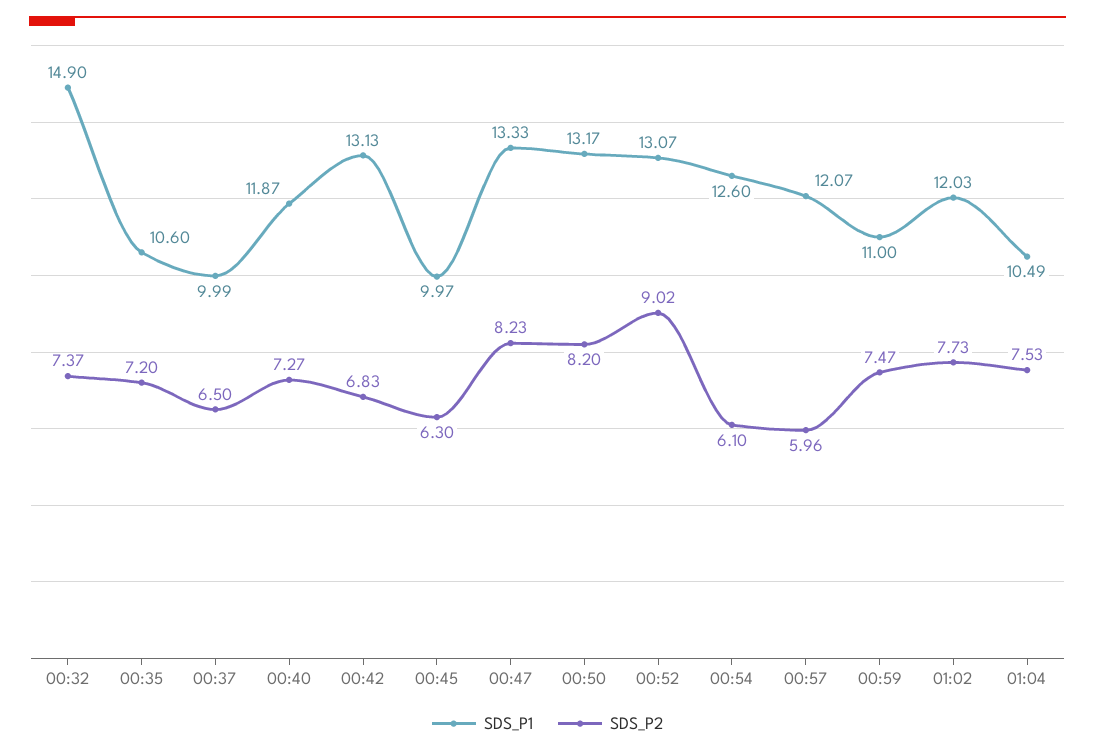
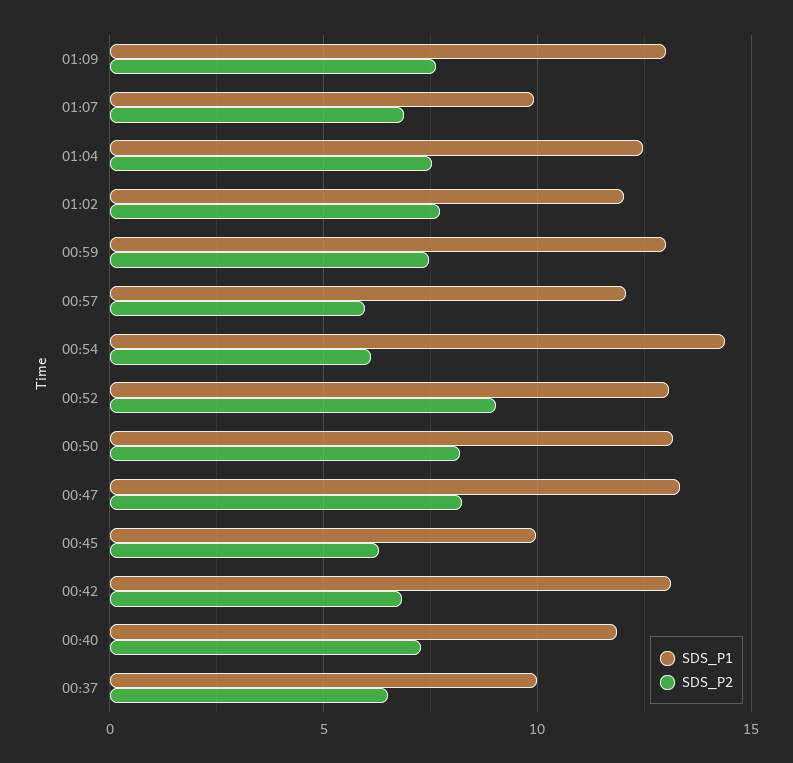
SDS_P1, 00:32: 14.9 -> none
SDS_P2, 00:32: 7.37 -> none
SDS_P1, 00:35: 10.6 -> none
SDS_P2, 00:35: 7.2 -> none
SDS_P1, 00:54: 12.6 -> 14.5
SDS_P1, 00:59: 11 -> 13
SDS_P1, 01:04: 10.49 -> 12.5
SDS_P1, 01:09: none -> 13
SDS_P2, 01:09: none -> 7.5
SDS_P1, 01:07: none -> 10
SDS_P2, 01:07: none -> 7

